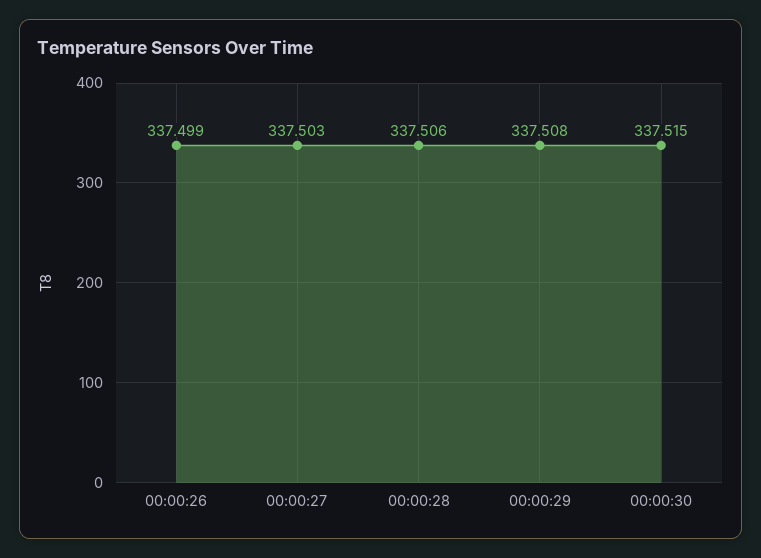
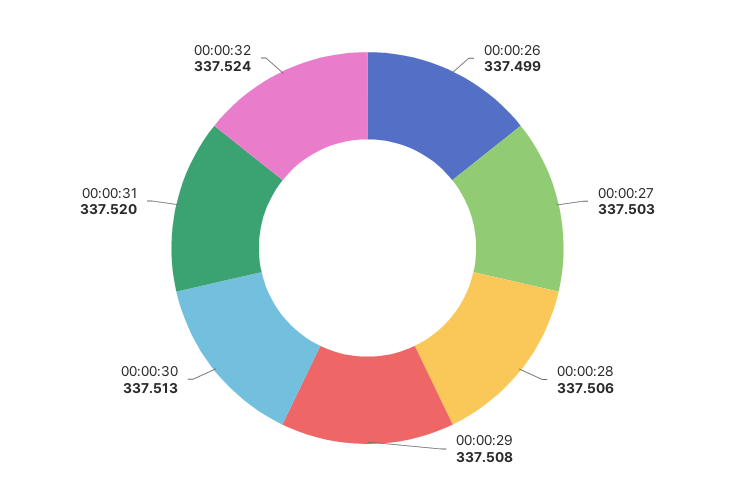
00:00:30: 337.515 -> 337.513
00:00:31: none -> 337.52
00:00:32: none -> 337.524

